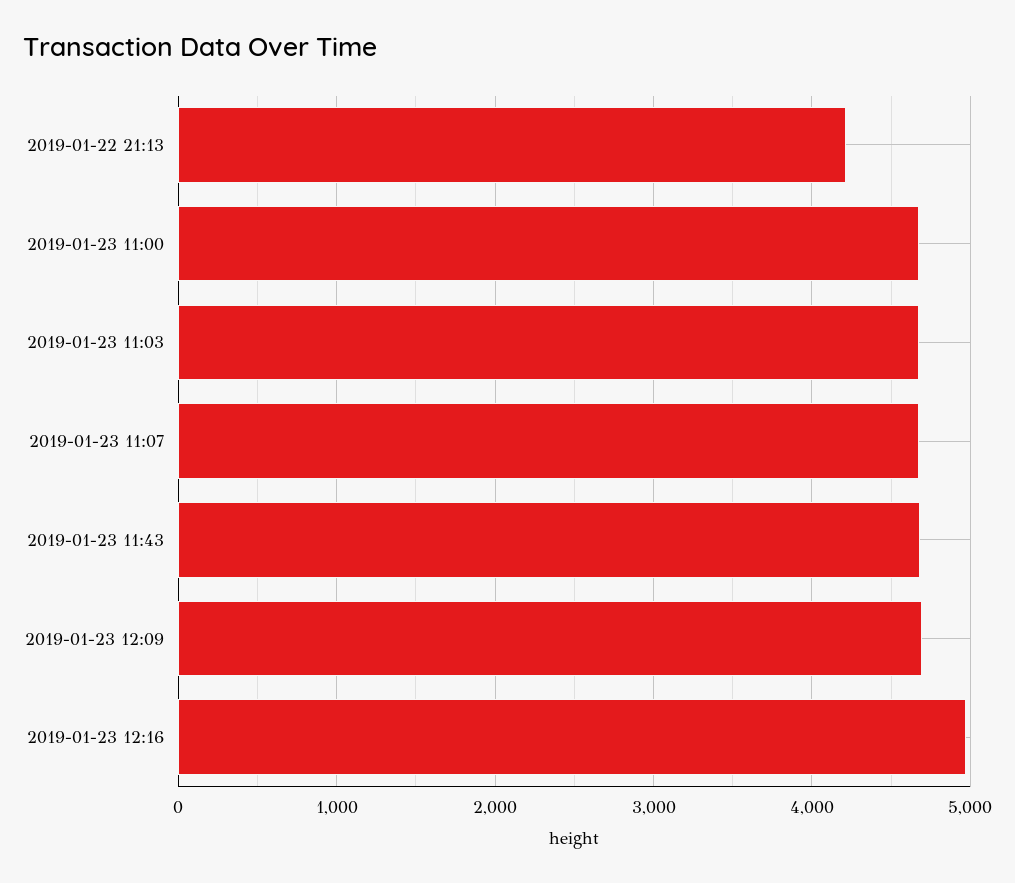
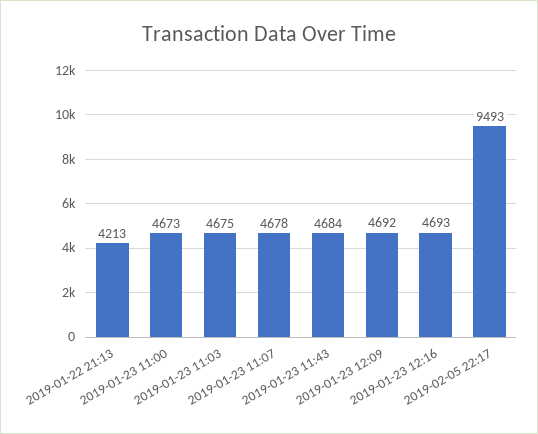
2019-01-23 12:16: 5000 -> 4693
2019-02-05 22:17: none -> 9493

